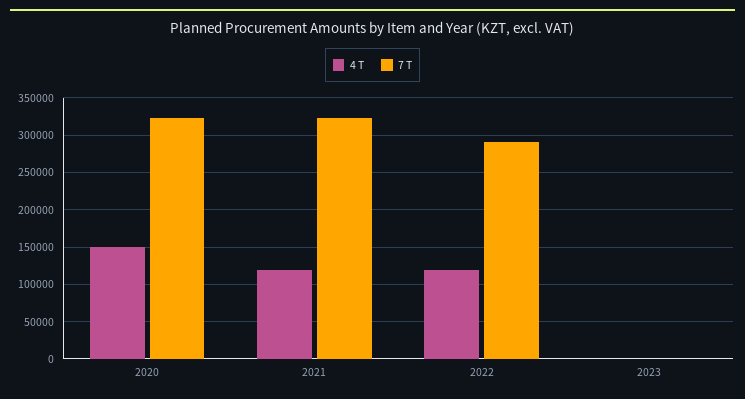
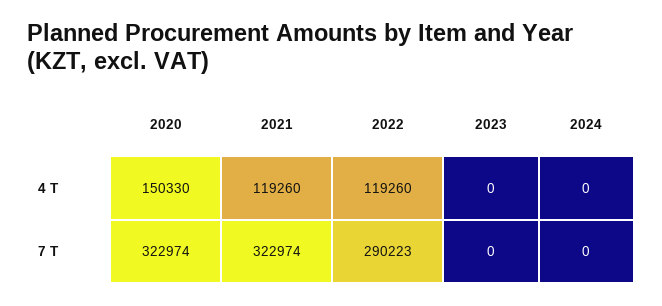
4 Т, 2024: none -> 0
7 Т, 2024: none -> 0

